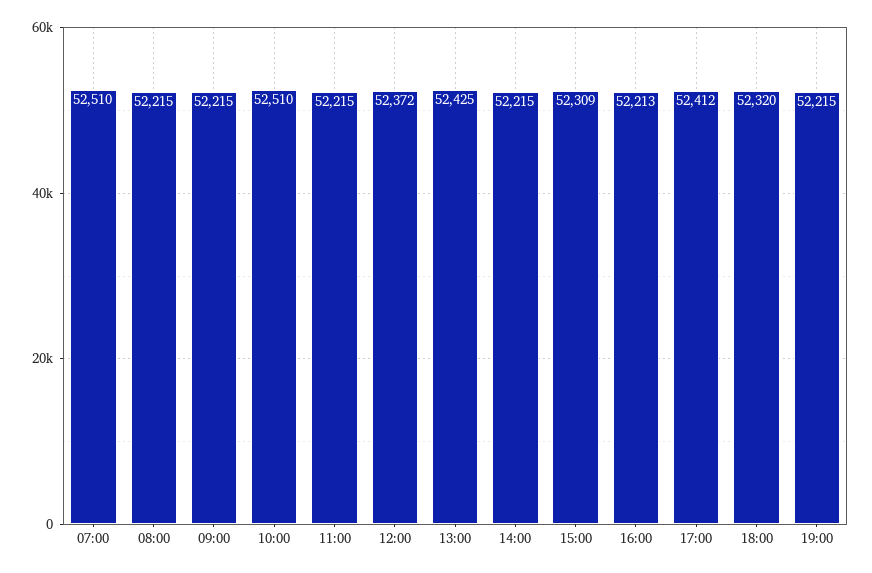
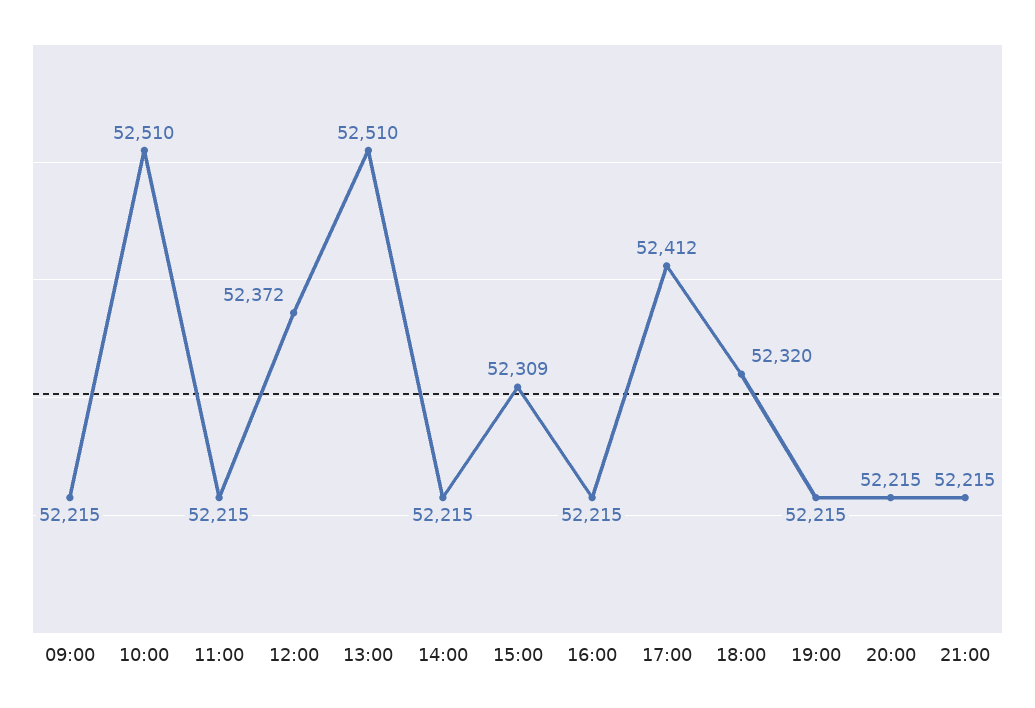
07:00: 52510 -> none
08:00: 52215 -> none
13:00: 52425 -> 52510
16:00: 52213 -> 52215
20:00: none -> 52215
21:00: none -> 52215

